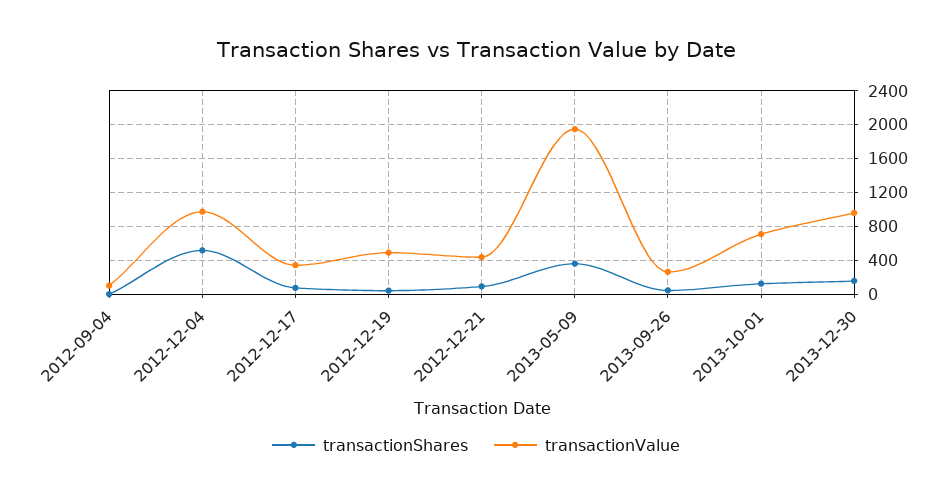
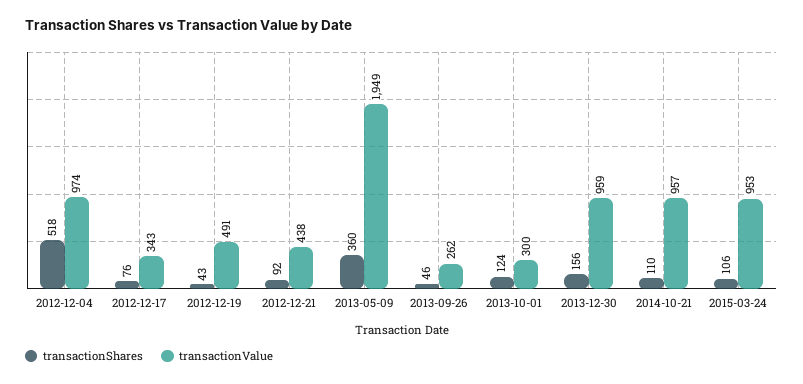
transactionShares, 2012-09-04: 0 -> none
transactionValue, 2012-09-04: 100 -> none
transactionValue, 2013-10-01: 700 -> 300
transactionShares, 2014-10-21: none -> 110
transactionValue, 2014-10-21: none -> 957
transactionShares, 2015-03-24: none -> 106
transactionValue, 2015-03-24: none -> 953

